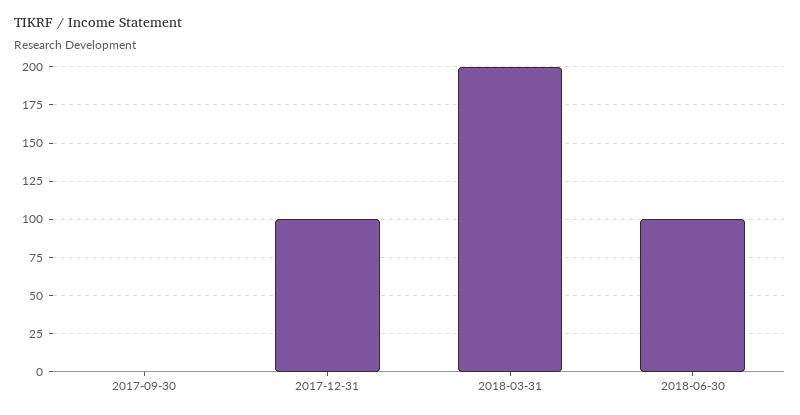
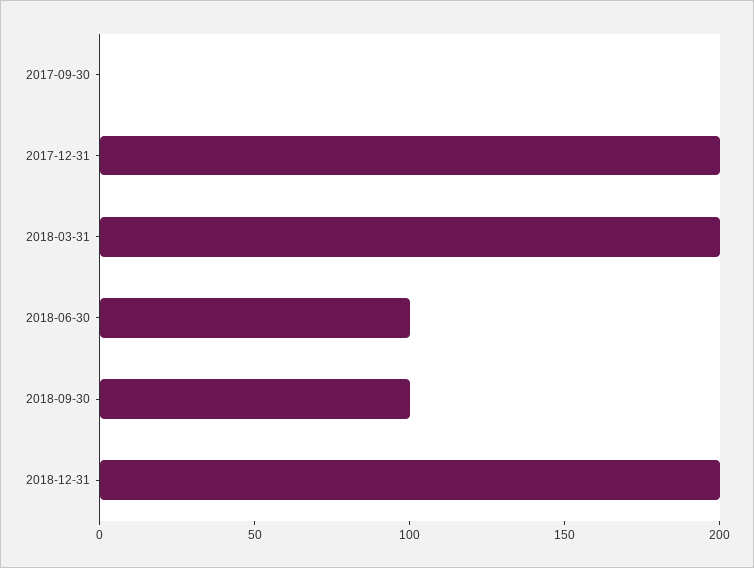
2017-12-31: 100 -> 200
2018-09-30: none -> 100
2018-12-31: none -> 200

